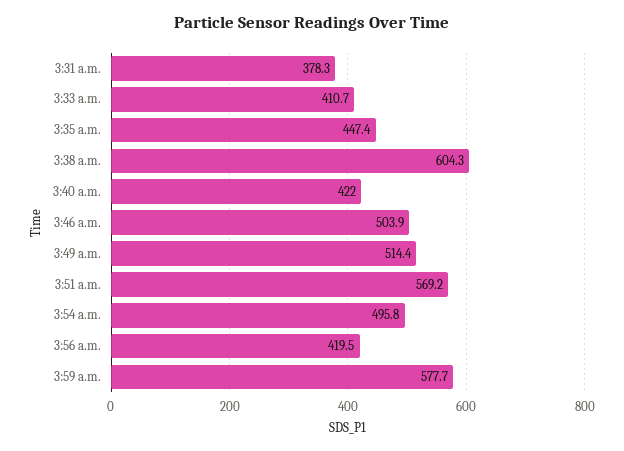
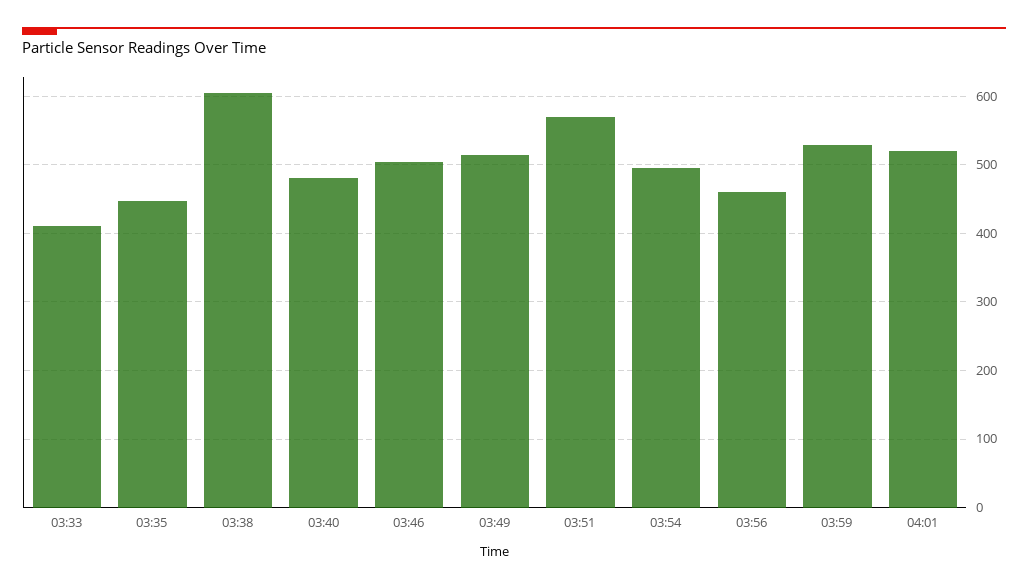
3:31 a.m.: 378.3 -> none
3:40 a.m.: 422 -> 480
3:56 a.m.: 419.5 -> 460
3:59 a.m.: 577.7 -> 530
04:01: none -> 520

